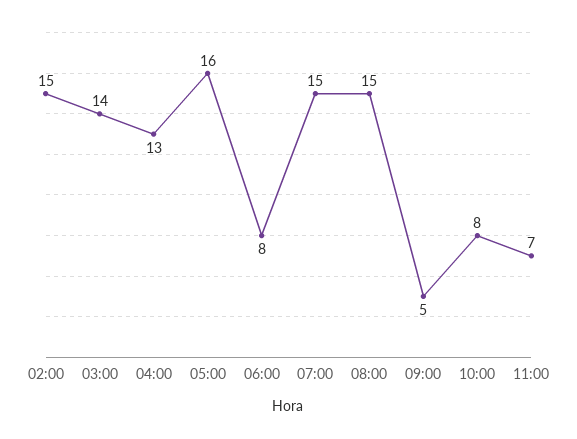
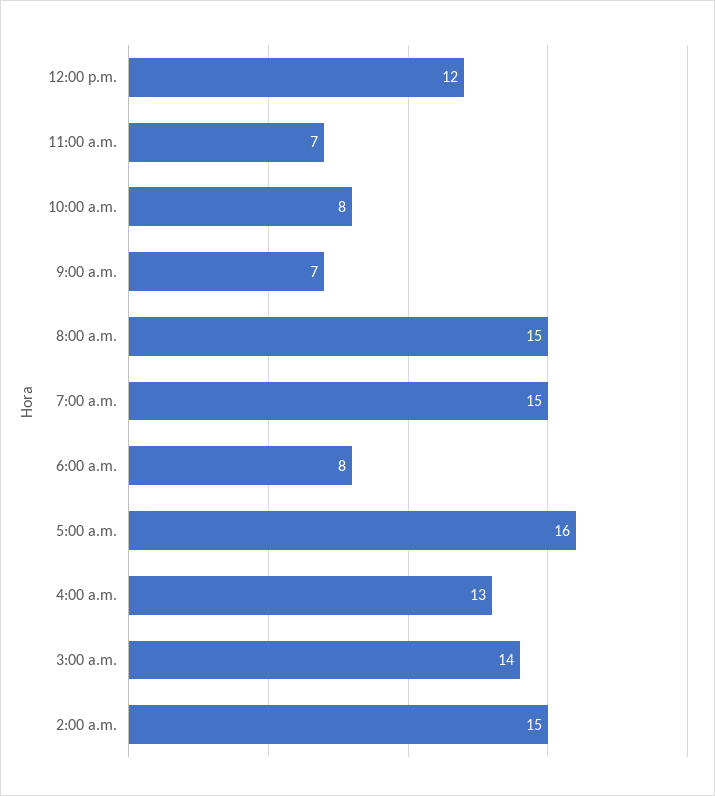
09:00: 5 -> 7
12:00 p.m.: none -> 12

